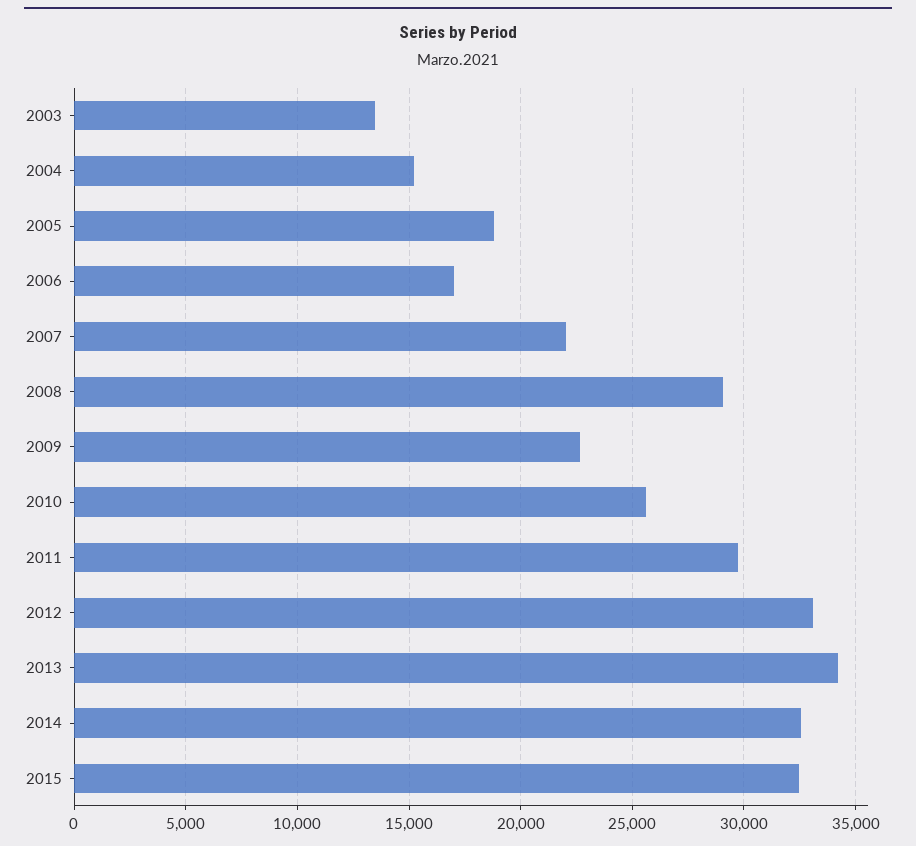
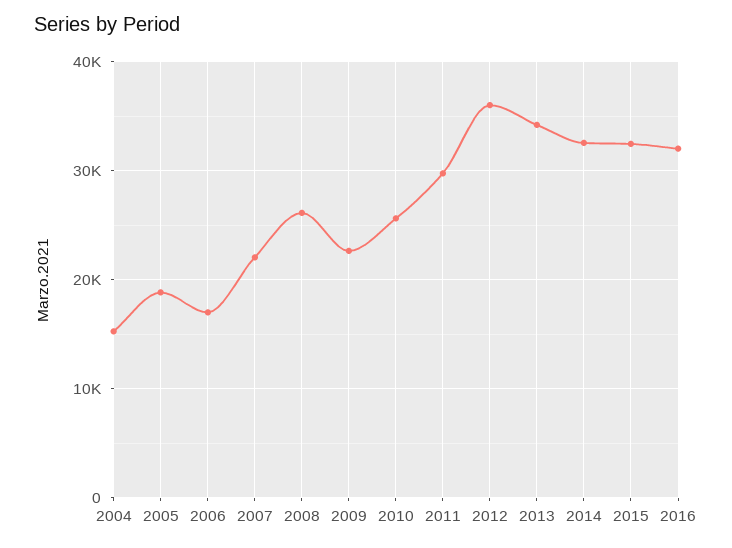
2003: 13500 -> none
2008: 29000 -> 26000
2012: 33000 -> 36000
2016: none -> 32000

